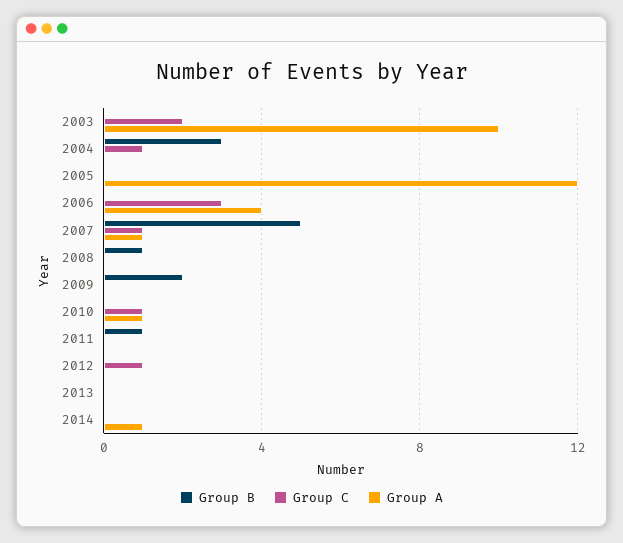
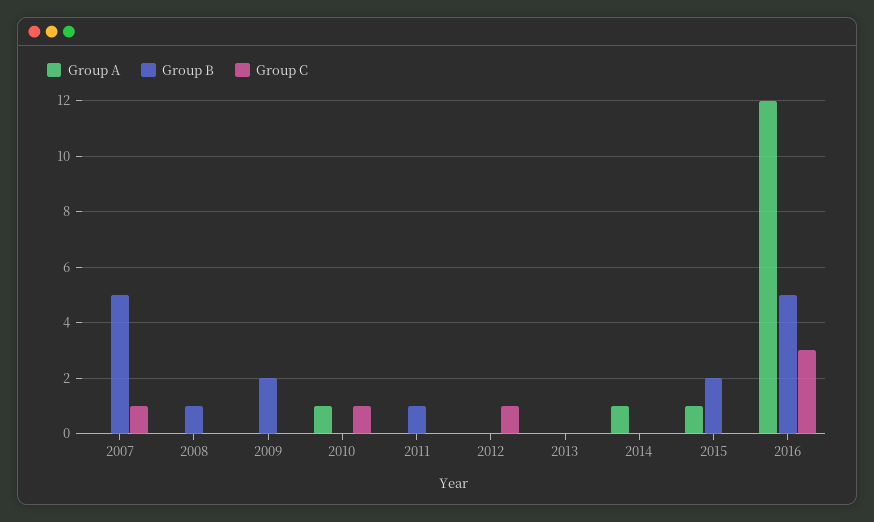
Group B, 2003: 0 -> none
Group C, 2003: 2 -> none
Group A, 2003: 10 -> none
Group B, 2004: 3 -> none
Group C, 2004: 1 -> none
Group A, 2004: 0 -> none
Group B, 2005: 0 -> none
Group C, 2005: 0 -> none
Group A, 2005: 12 -> none
Group B, 2006: 0 -> none
Group C, 2006: 3 -> none
Group A, 2006: 4 -> none
Group A, 2007: 1 -> 0
Group A, 2015: none -> 1
Group B, 2015: none -> 2
Group C, 2015: none -> 0
Group A, 2016: none -> 12
Group B, 2016: none -> 5
Group C, 2016: none -> 3

